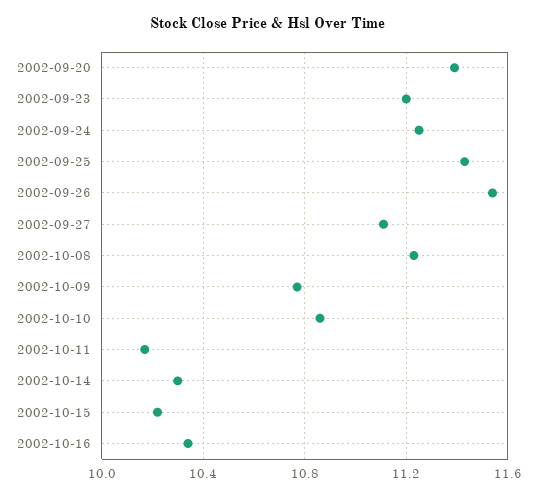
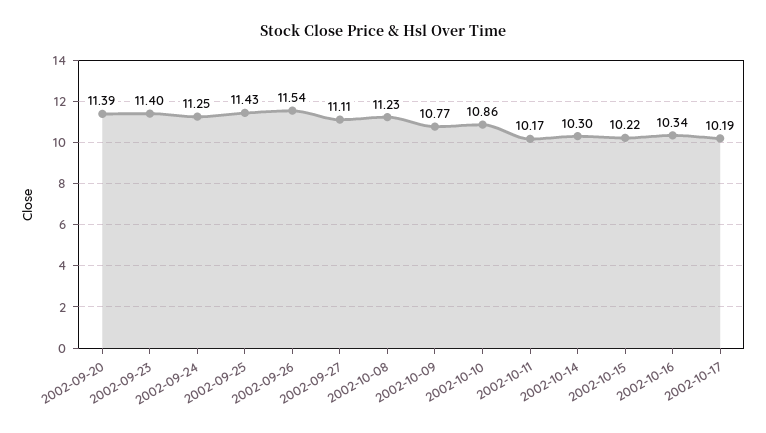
2002-09-23: 11.2 -> 11.4
2002-10-17: none -> 10.19

